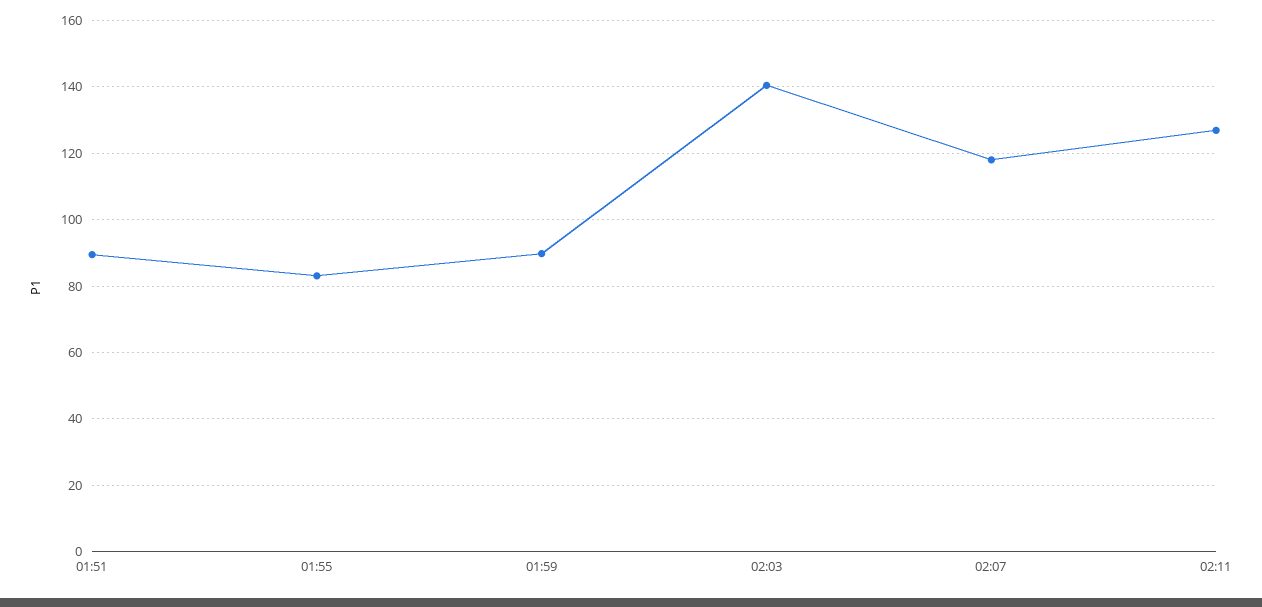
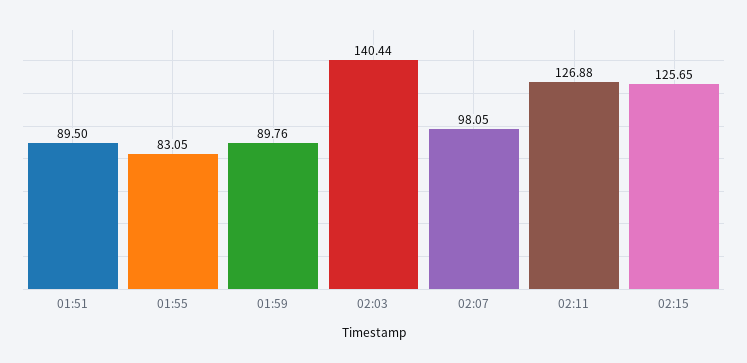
02:07: 118 -> 98.05
02:15: none -> 125.65

